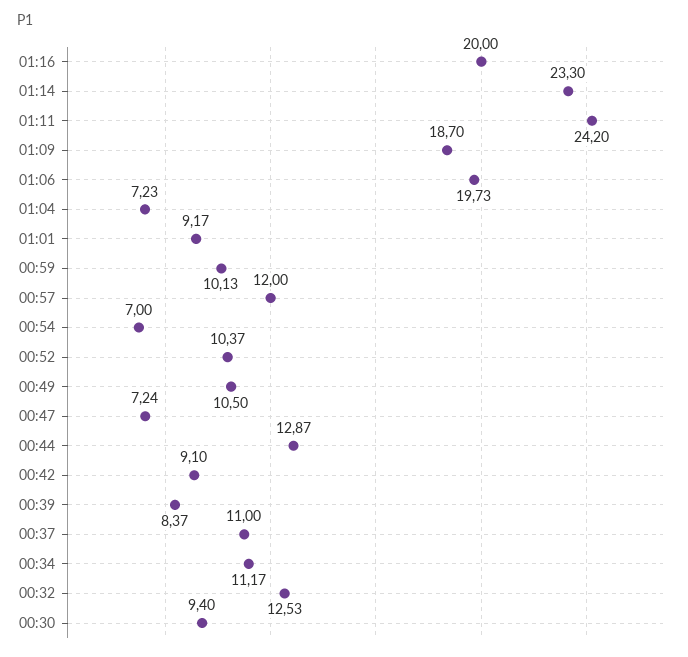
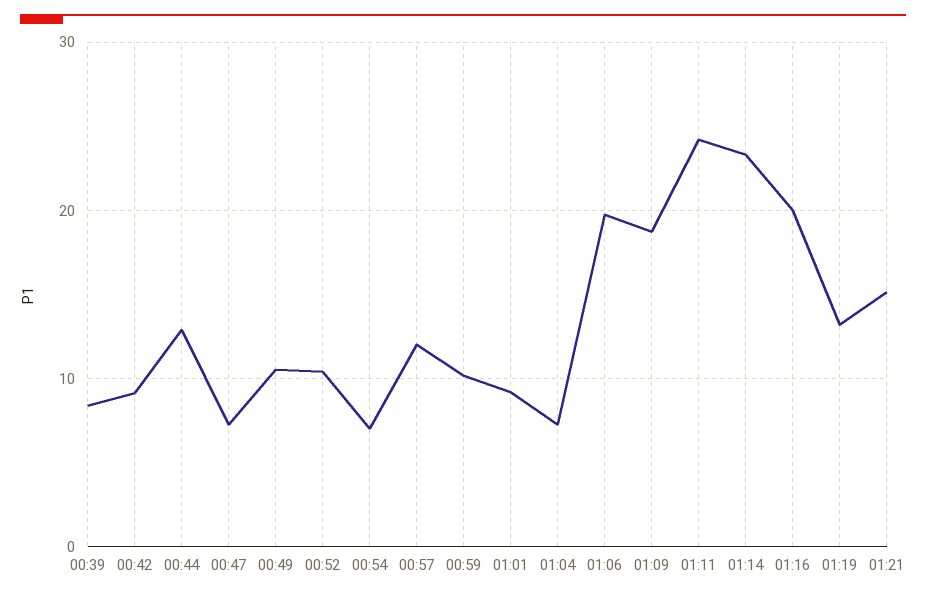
00:37: 11 -> none
00:34: 11.17 -> none
00:32: 12.53 -> none
00:30: 9.4 -> none
01:19: none -> 13
01:21: none -> 15

